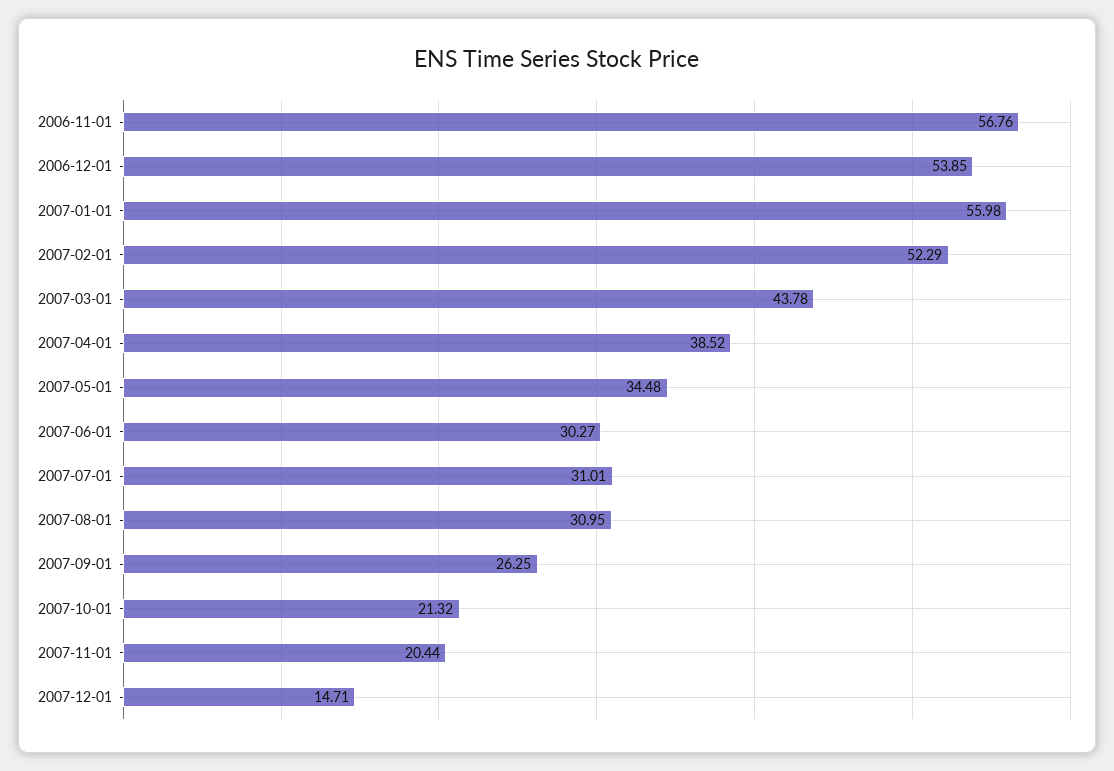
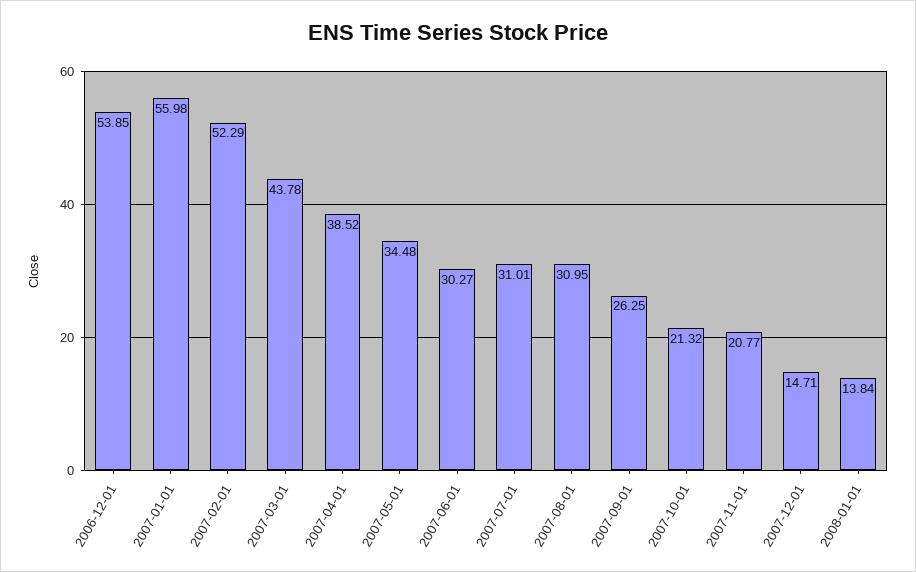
2006-11-01: 56.76 -> none
2007-11-01: 20.44 -> 20.77
2008-01-01: none -> 13.84

